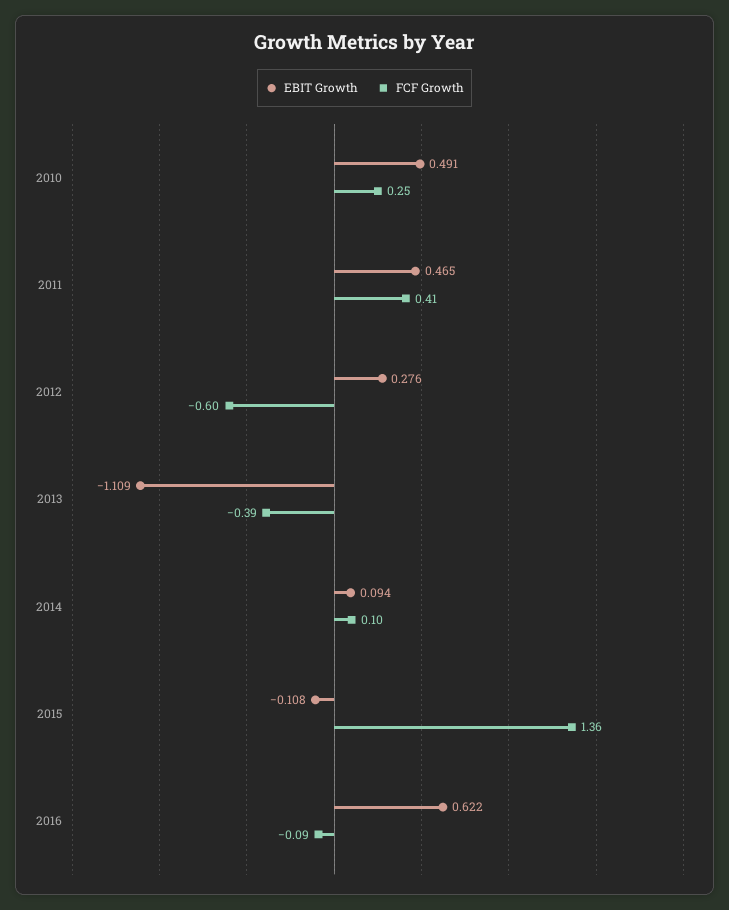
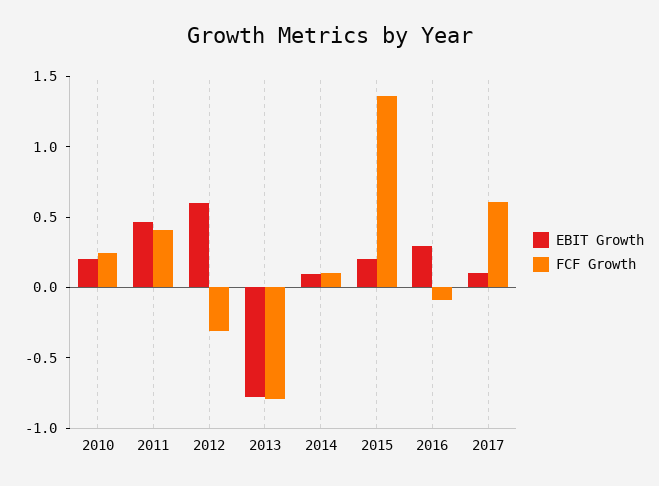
EBIT Growth, 2010: 0.491 -> 0.2
EBIT Growth, 2012: 0.276 -> 0.6
FCF Growth, 2012: -0.6 -> -0.3
EBIT Growth, 2013: -1.109 -> -0.8
FCF Growth, 2013: -0.39 -> -0.8
EBIT Growth, 2015: -0.108 -> 0.2
EBIT Growth, 2016: 0.622 -> 0.3
EBIT Growth, 2017: none -> 0.1
FCF Growth, 2017: none -> 0.6

